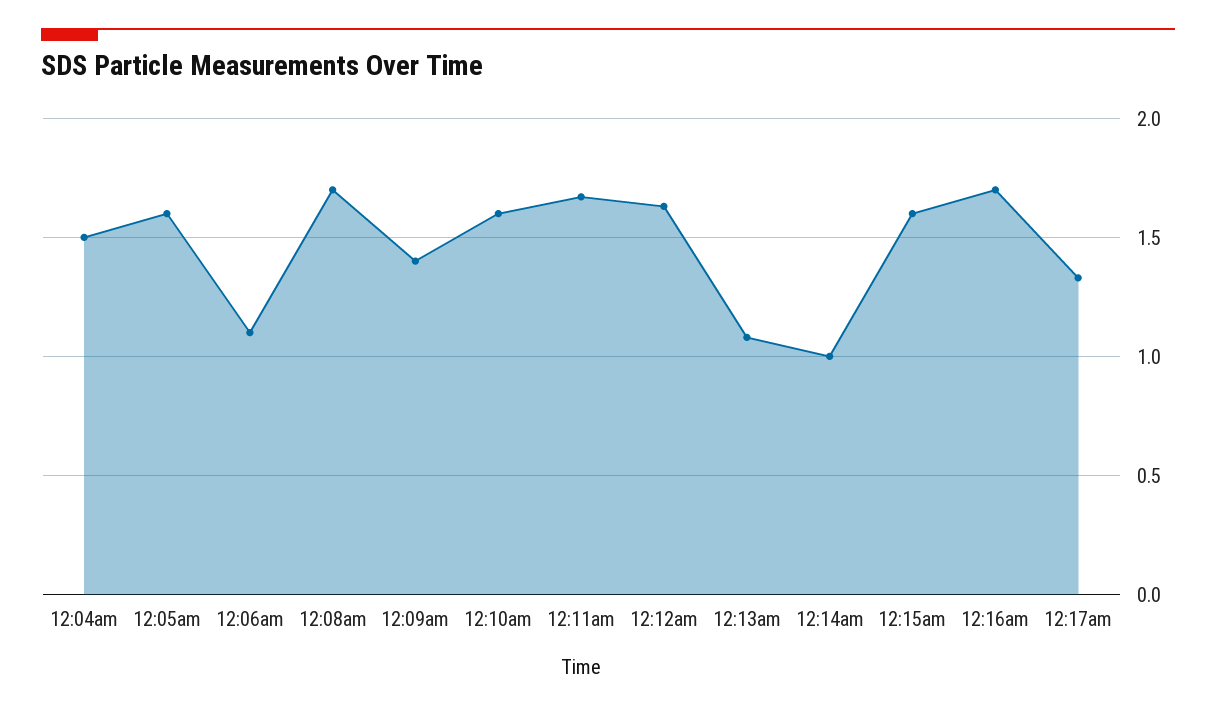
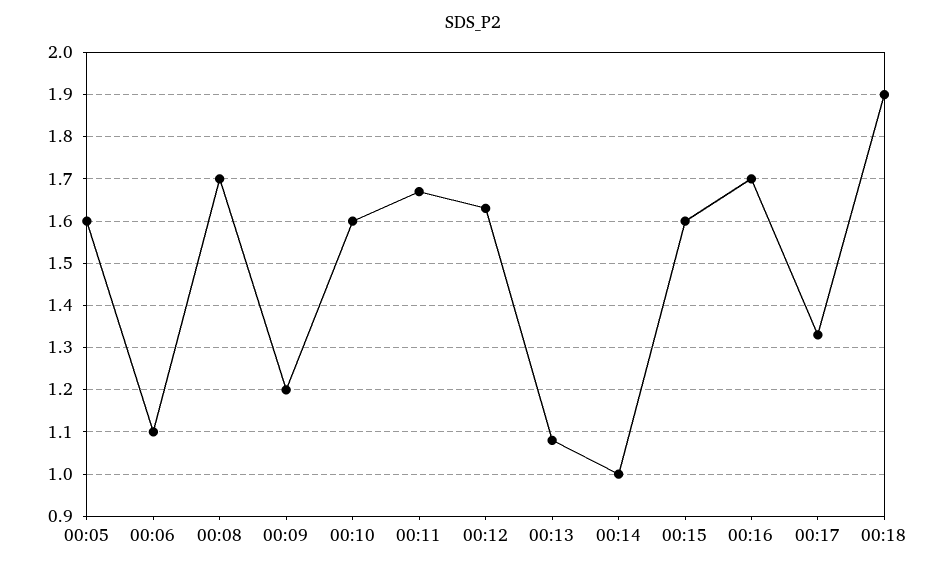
12:04am: 1.5 -> none
12:09am: 1.4 -> 1.2
00:18: none -> 1.9

